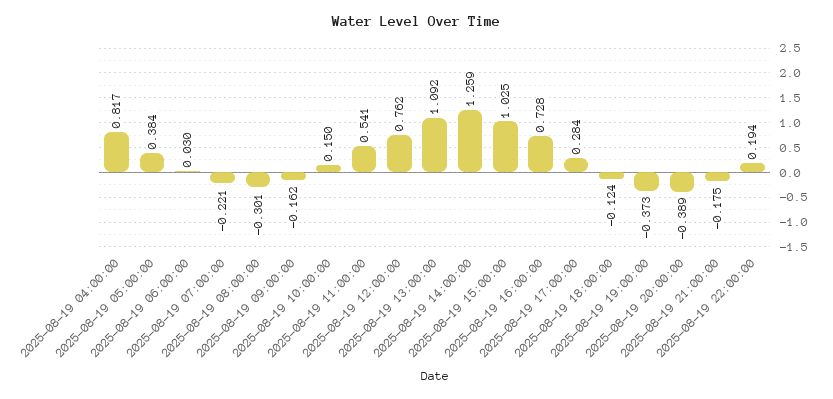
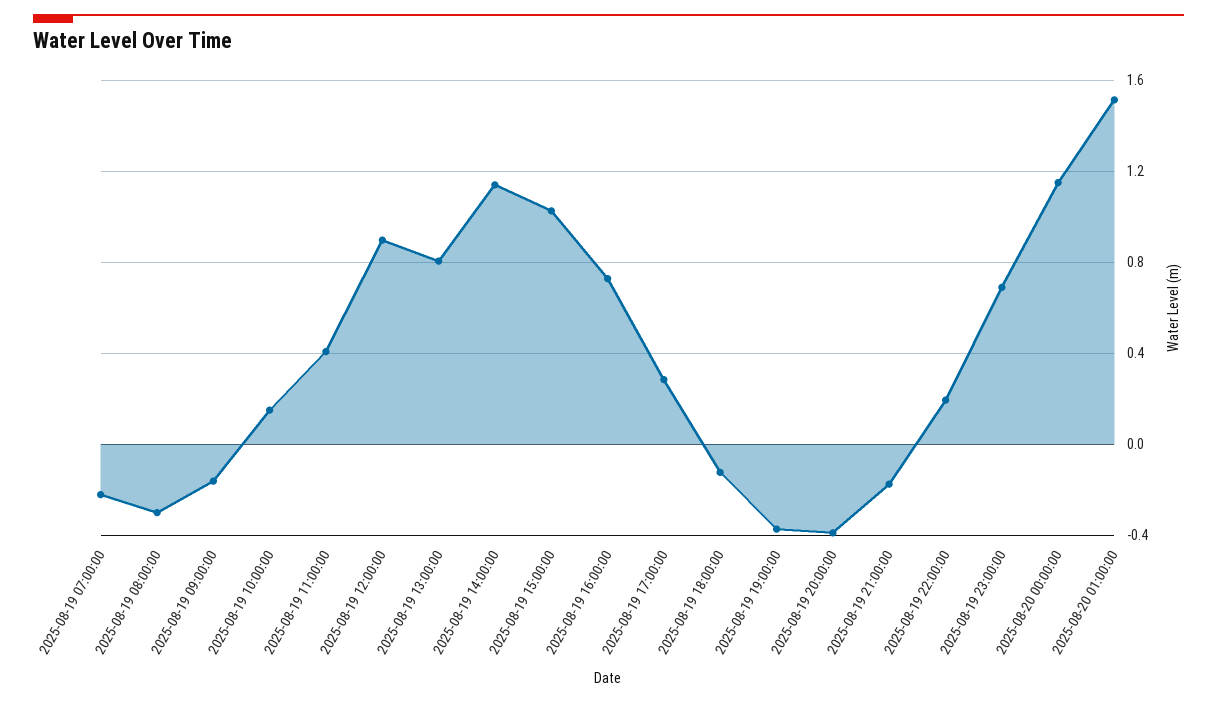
2025-08-19 04:00:00: 0.817 -> none
2025-08-19 05:00:00: 0.384 -> none
2025-08-19 06:00:00: 0.03 -> none
2025-08-19 11:00:00: 0.541 -> 0.4
2025-08-19 12:00:00: 0.762 -> 0.9
2025-08-19 13:00:00: 1.092 -> 0.8
2025-08-19 14:00:00: 1.259 -> 1.15
2025-08-19 23:00:00: none -> 0.7
2025-08-20 00:00:00: none -> 1.15
2025-08-20 01:00:00: none -> 1.5

